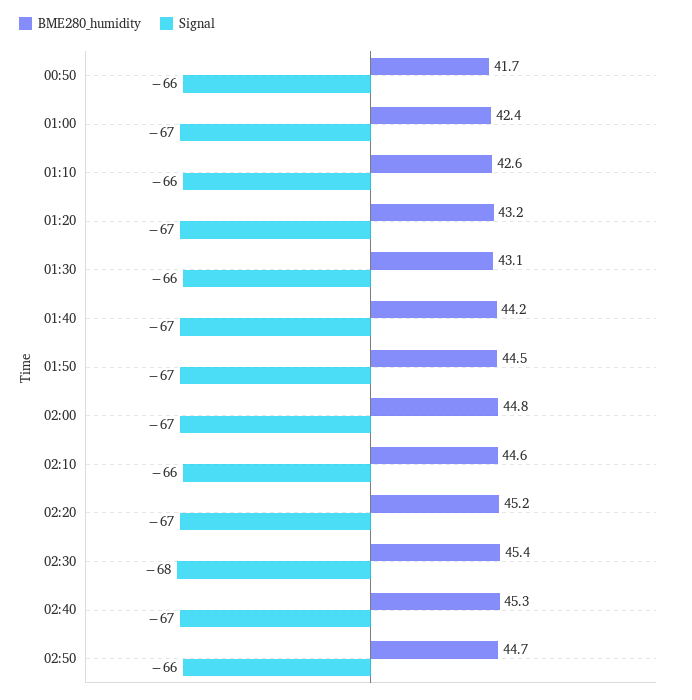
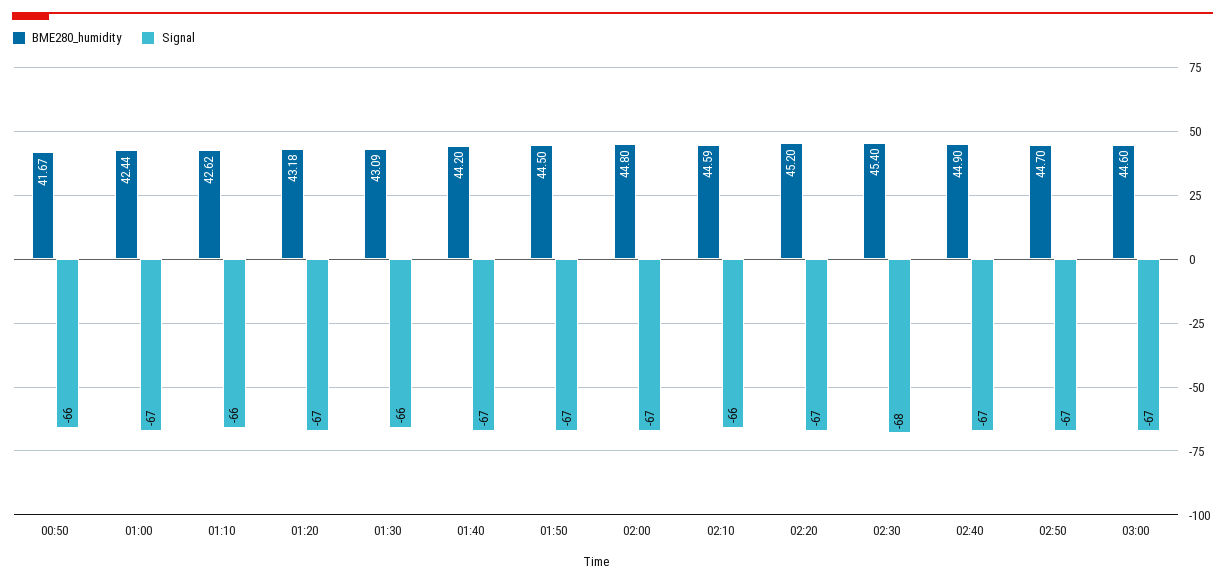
BME280_humidity, 02:40: 45.3 -> 44.9
Signal, 02:50: -66 -> -67
BME280_humidity, 03:00: none -> 44.6
Signal, 03:00: none -> -67

